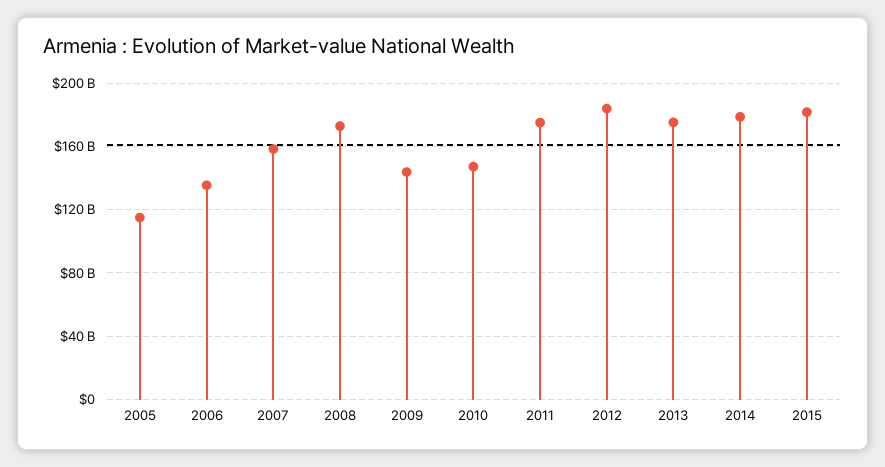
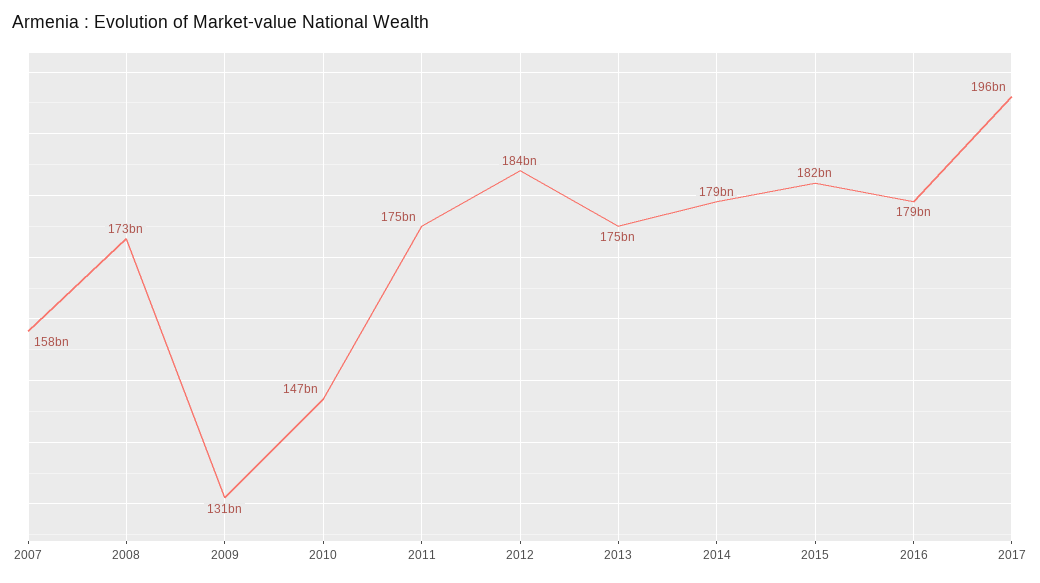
2005: 115000000000 -> none
2006: 135000000000 -> none
2009: 145000000000 -> 131000000000
2016: none -> 179000000000
2017: none -> 196000000000

